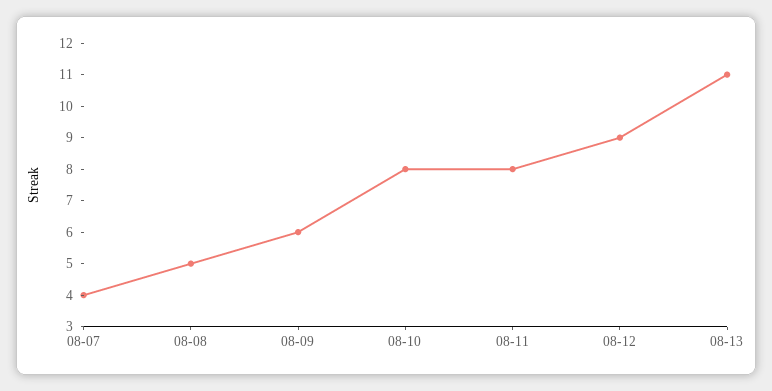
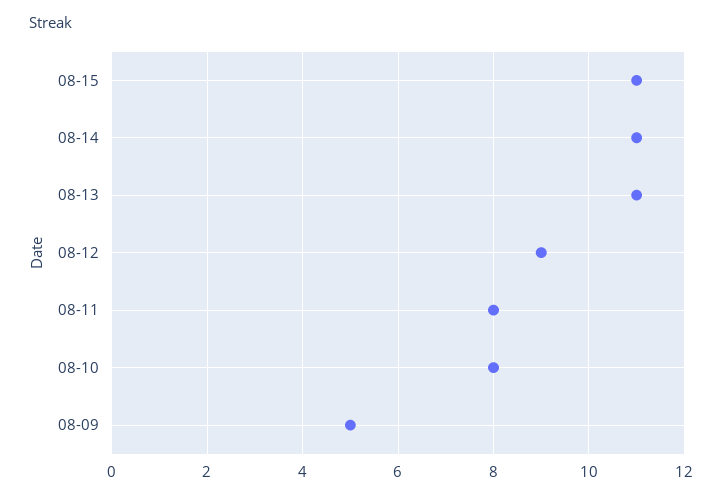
08-07: 4 -> none
08-08: 5 -> none
08-09: 6 -> 5
08-15: none -> 11
08-14: none -> 11

